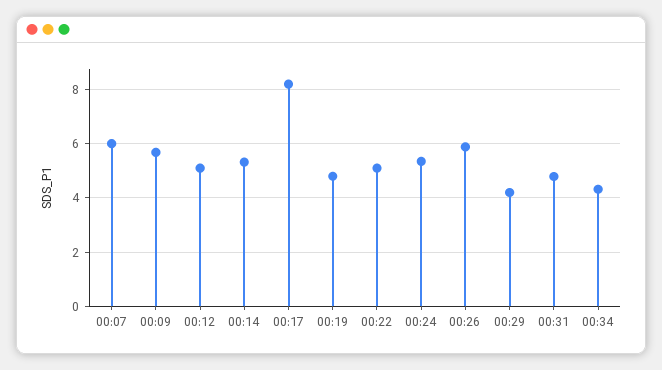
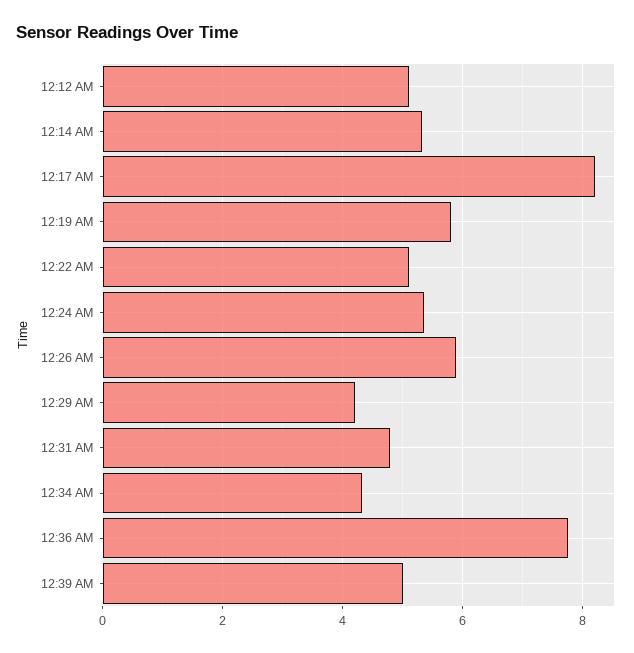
00:07: 6 -> none
00:09: 5.75 -> none
00:19: 4.75 -> 5.8
12:36 AM: none -> 7.8
12:39 AM: none -> 5

